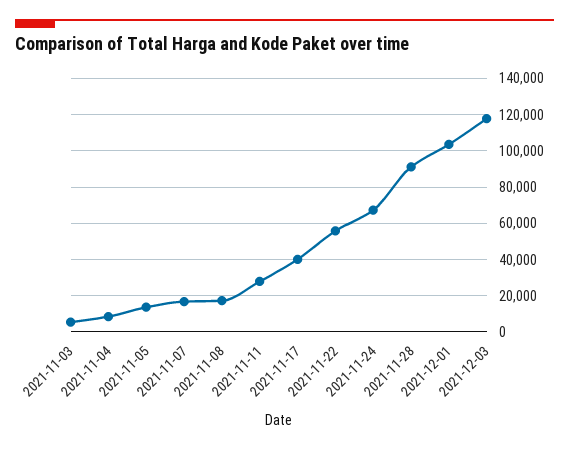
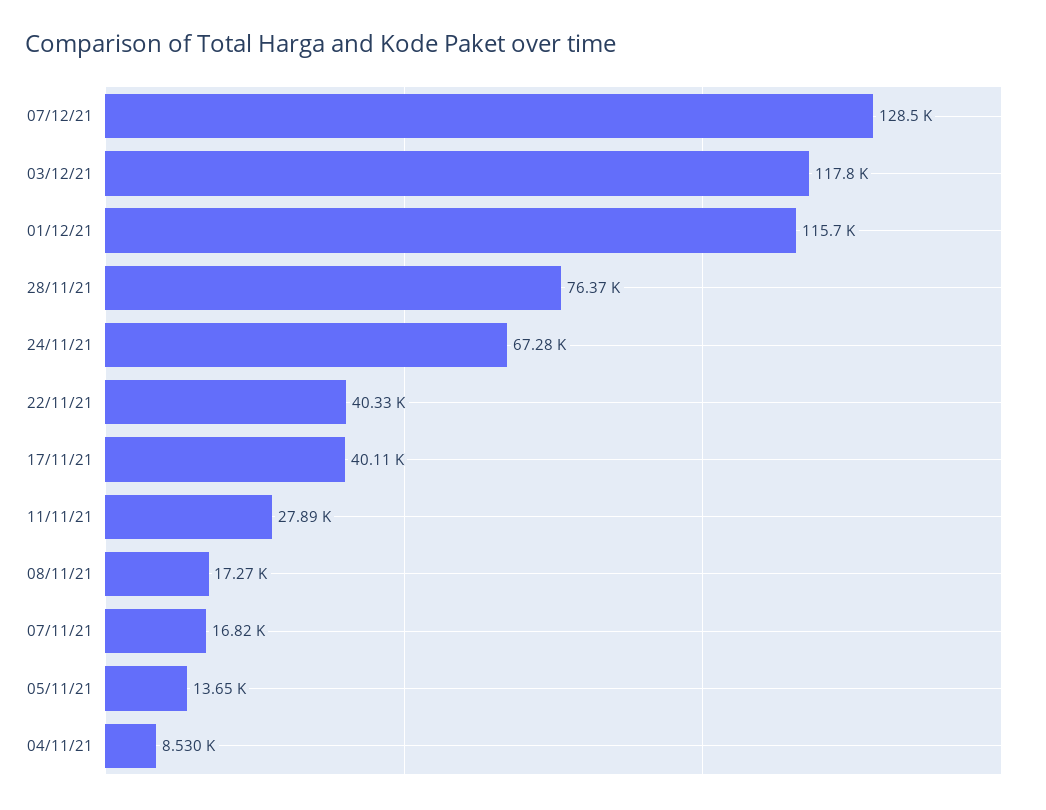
2021-11-03: 5000 -> none
2021-11-22: 55000 -> 40330
2021-11-28: 90000 -> 76370
2021-12-01: 105000 -> 115700
07/12/21: none -> 128500

